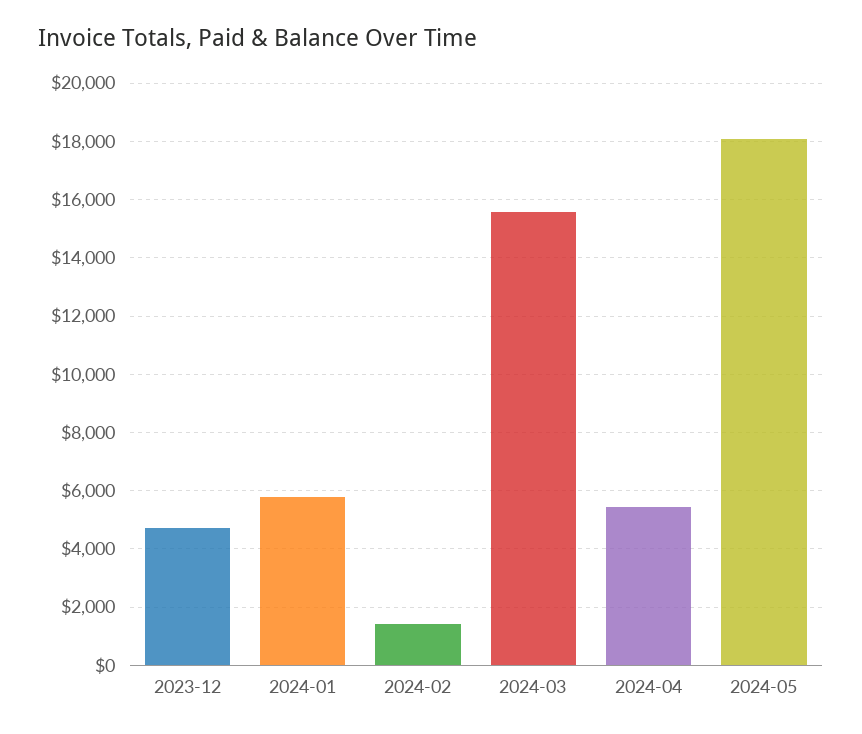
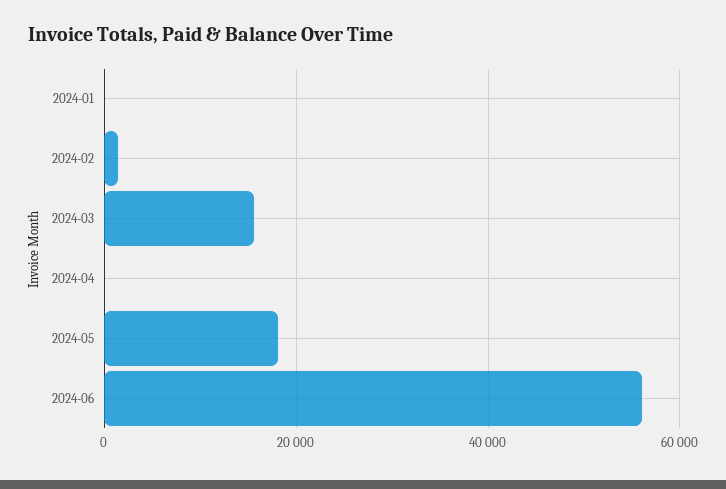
2023-12: 4750 -> none
2024-01: 5750 -> 0
2024-04: 5500 -> 0
2024-06: none -> 56000

